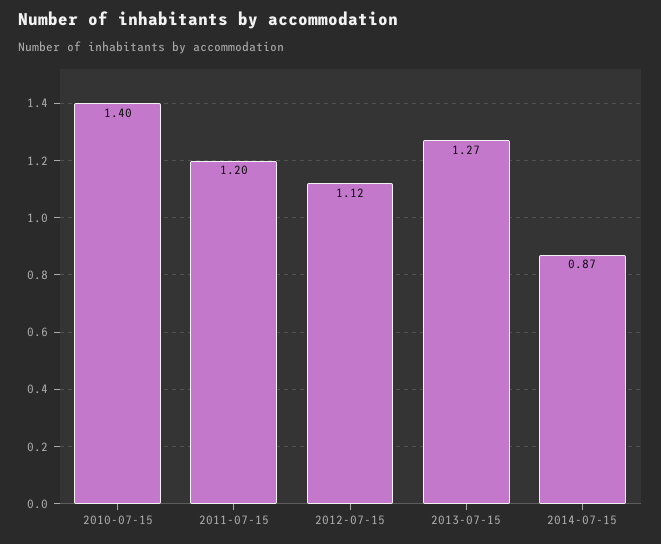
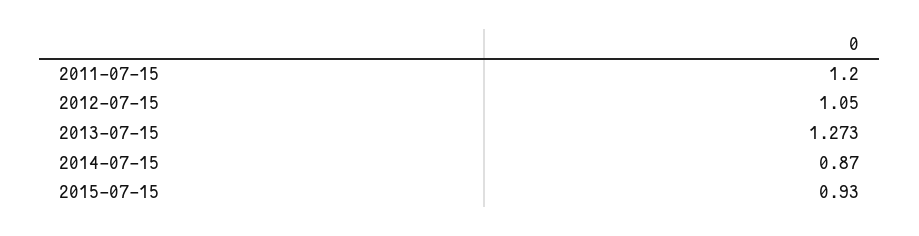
2010-07-15: 1.4 -> none
2012-07-15: 1.12 -> 1.05
2015-07-15: none -> 0.93

